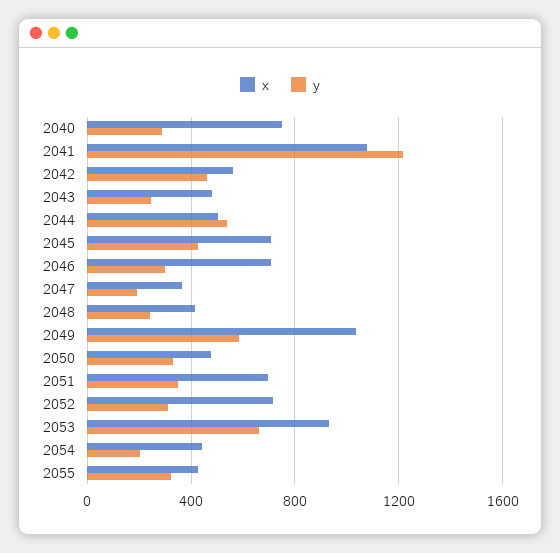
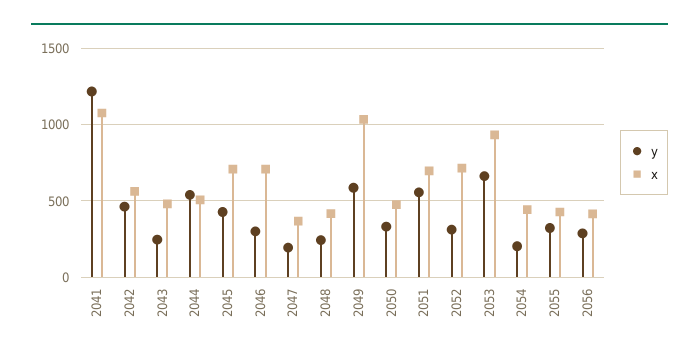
x, 2040: 750 -> none
y, 2040: 300 -> none
y, 2051: 350 -> 550
y, 2056: none -> 300
x, 2056: none -> 400

